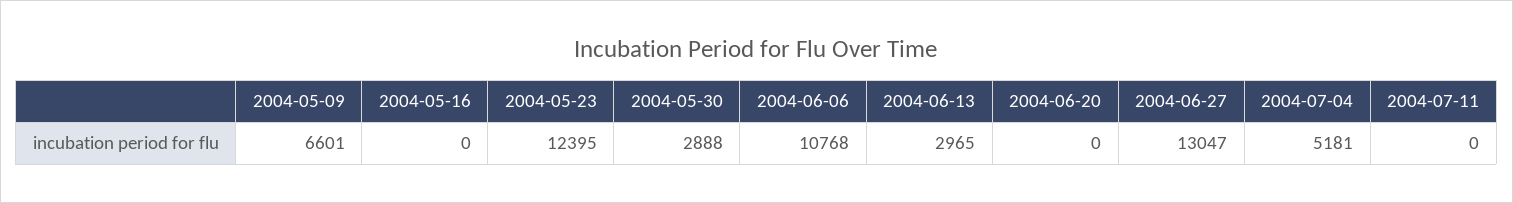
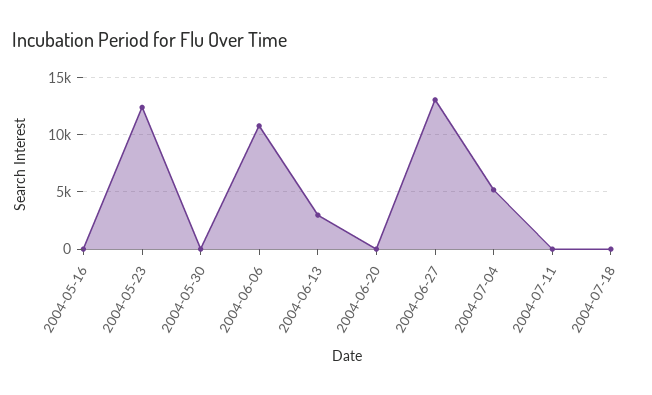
2004-05-09: 6601 -> none
2004-05-30: 2888 -> 0
2004-07-18: none -> 0

